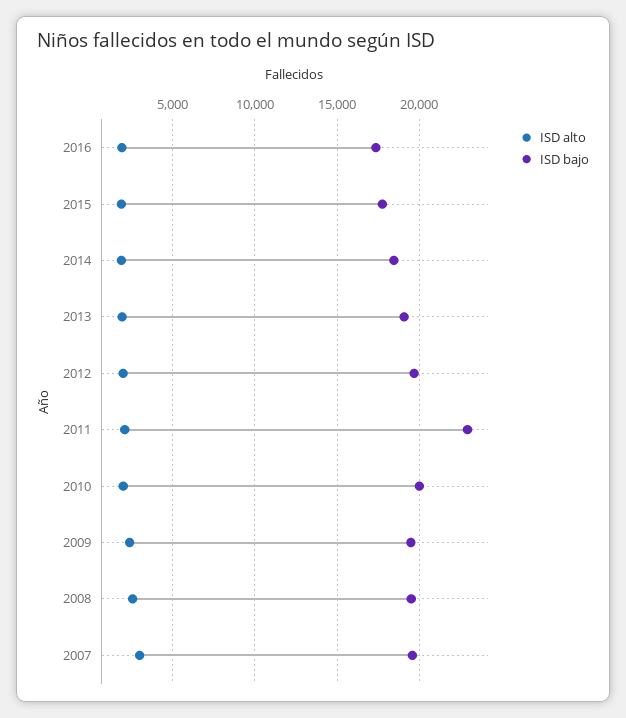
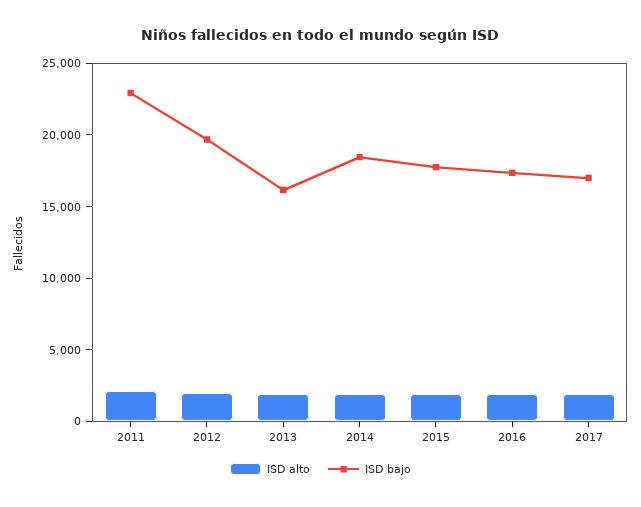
ISD bajo, 2013: 19000 -> 16000
ISD alto, 2010: 2000 -> none
ISD bajo, 2010: 20000 -> none
ISD alto, 2009: 2500 -> none
ISD bajo, 2009: 19500 -> none
ISD alto, 2008: 2500 -> none
ISD bajo, 2008: 19500 -> none
ISD alto, 2007: 3000 -> none
ISD bajo, 2007: 19500 -> none
ISD alto, 2017: none -> 2000
ISD bajo, 2017: none -> 17000

